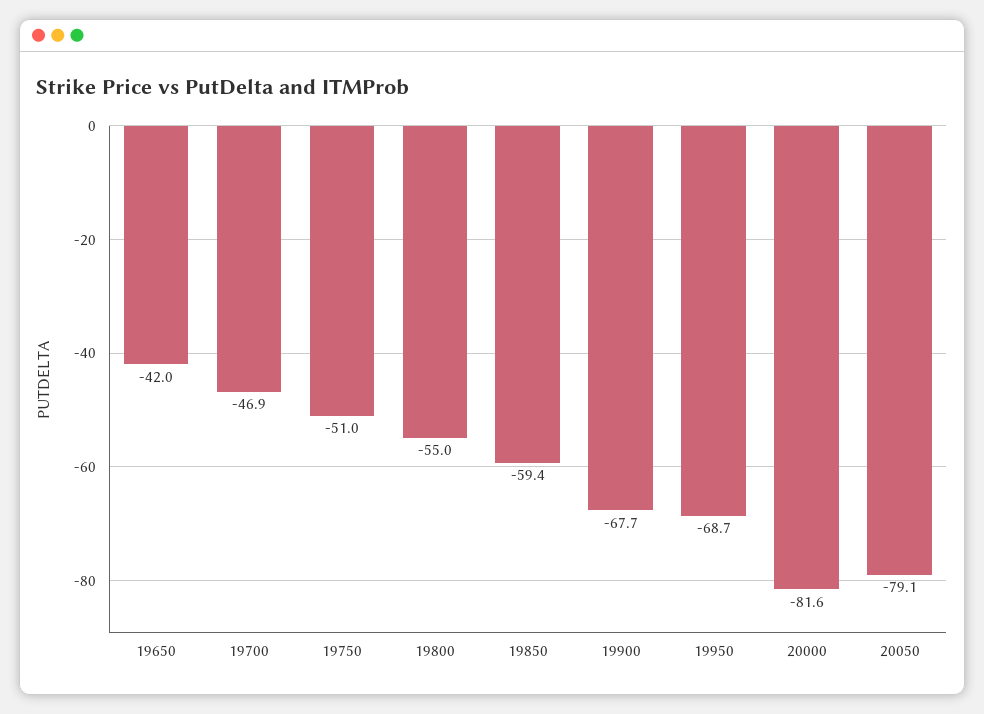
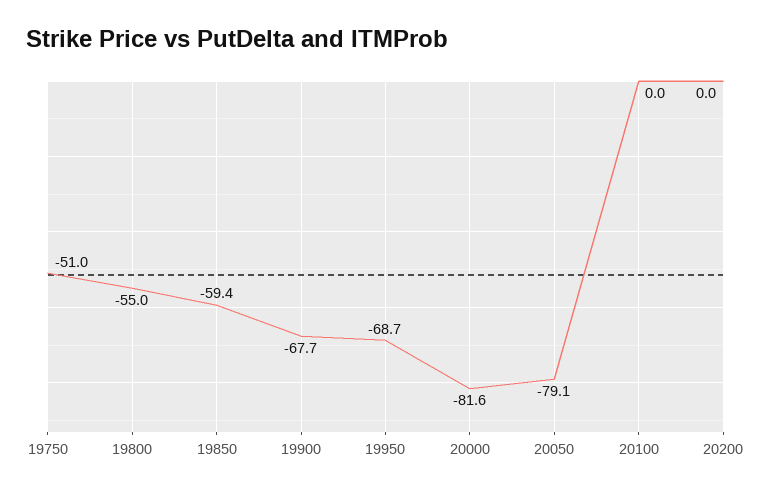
19650: -42 -> none
19700: -46.9 -> none
20100: none -> 0
20200: none -> 0

